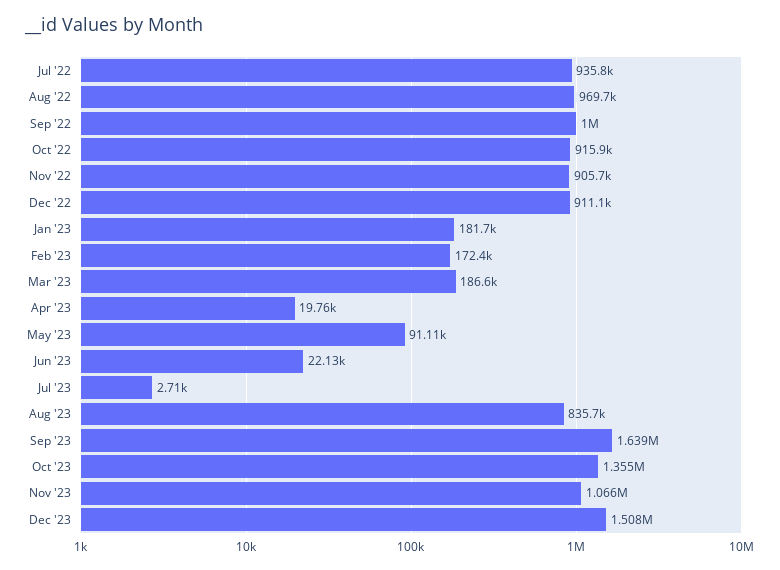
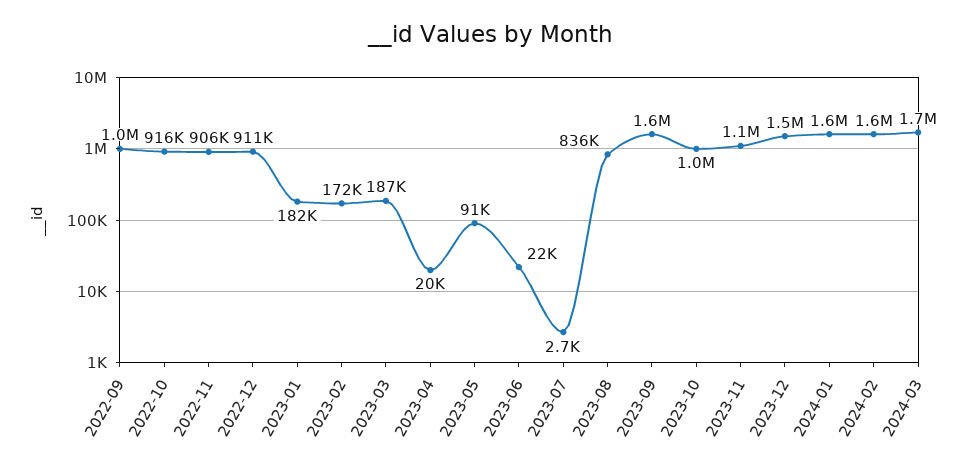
Jul '22: 935800 -> none
Aug '22: 969700 -> none
Oct '23: 1355000 -> 1000000
2024-01: none -> 1600000
2024-02: none -> 1600000
2024-03: none -> 1700000

